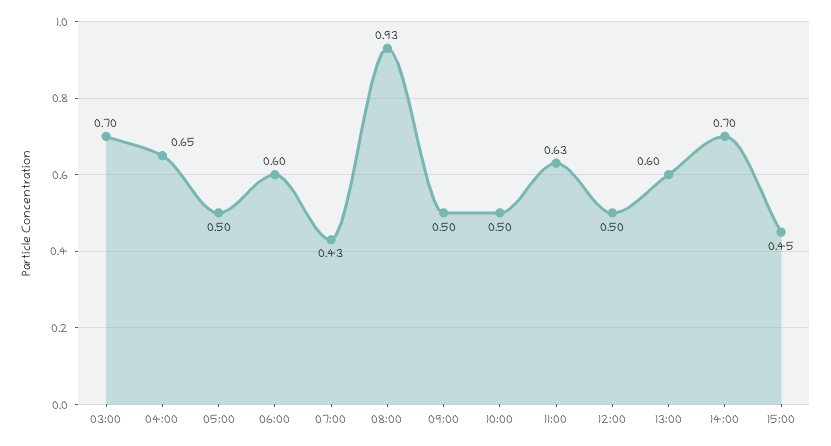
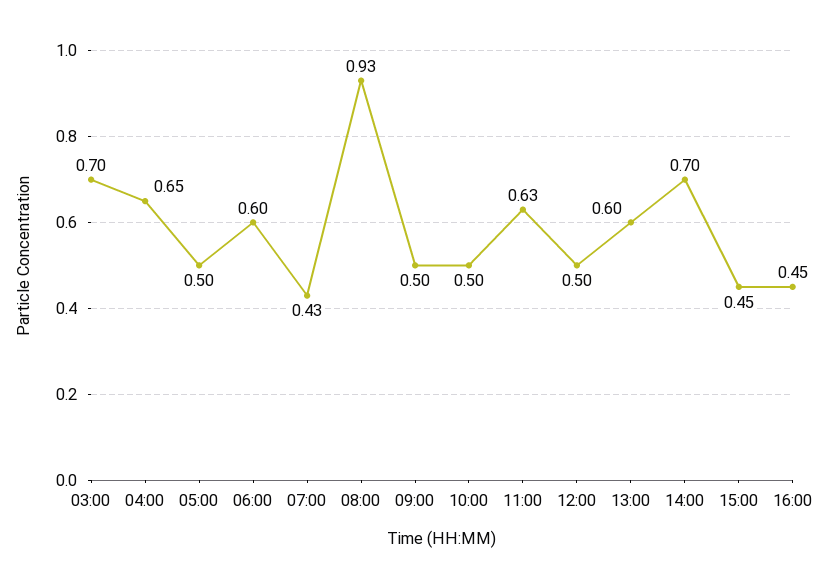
16:00: none -> 0.45

